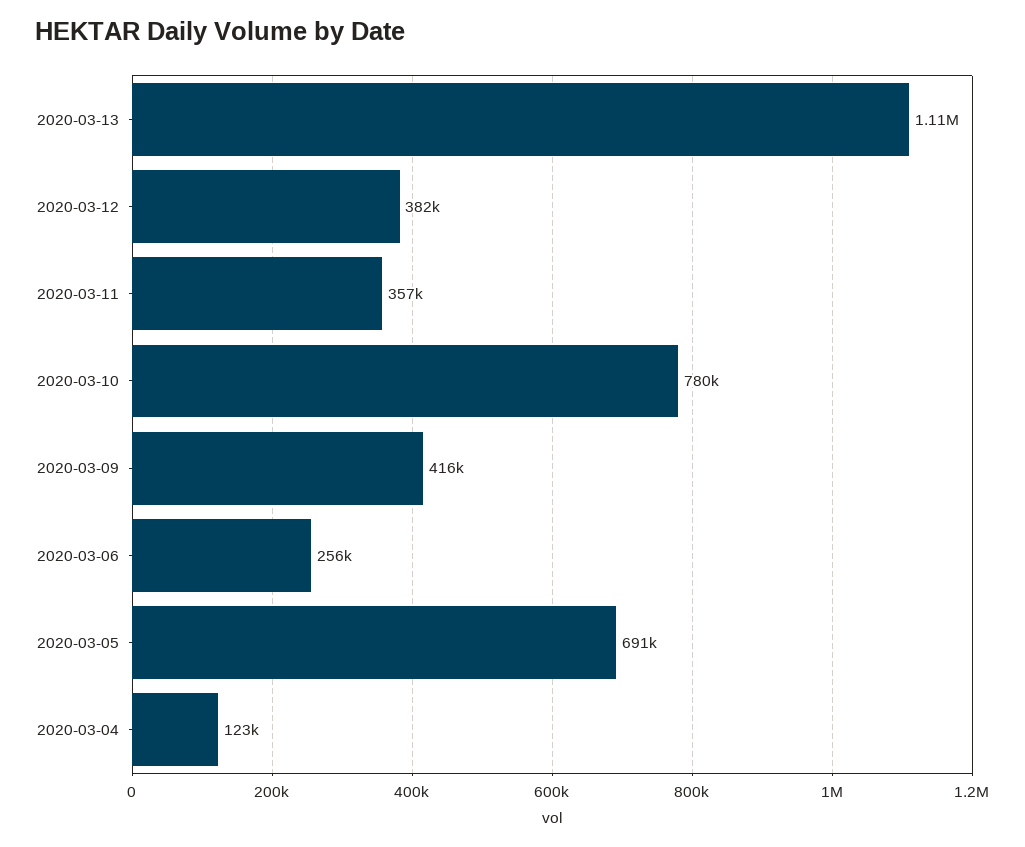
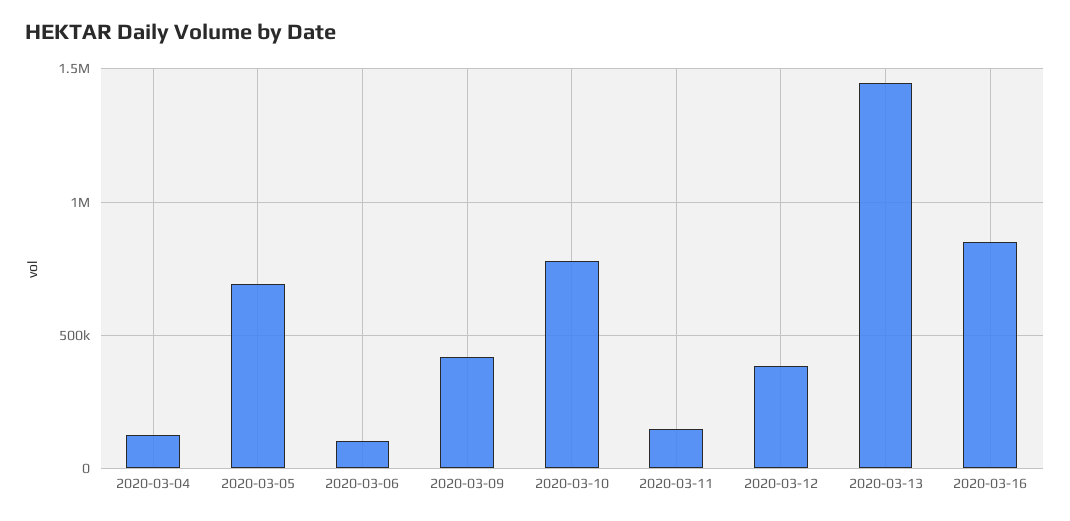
2020-03-13: 1110000 -> 1450000
2020-03-11: 357000 -> 150000
2020-03-06: 256000 -> 100000
2020-03-16: none -> 850000

